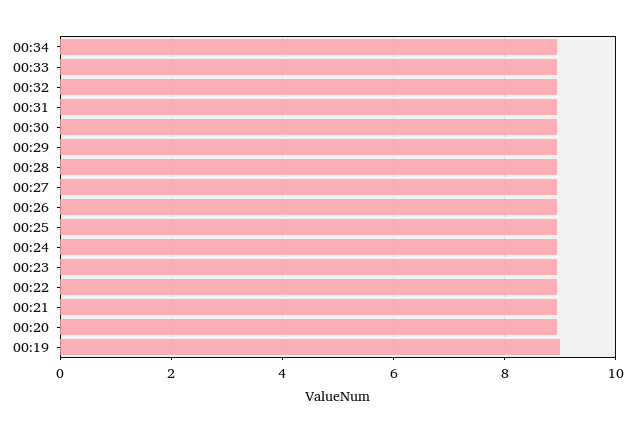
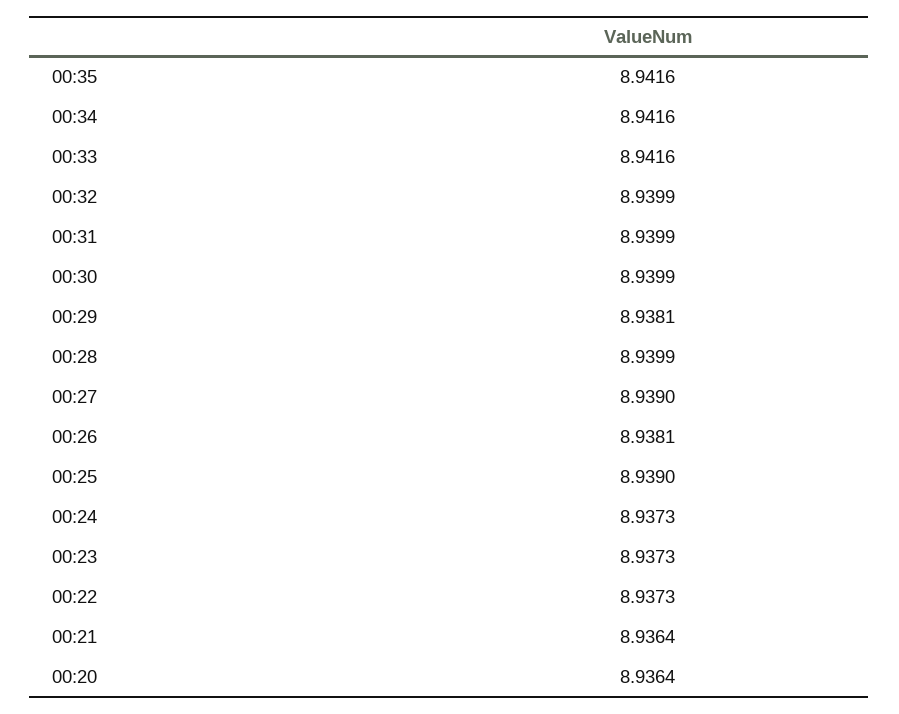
00:19: 9 -> none
00:35: none -> 8.9416

